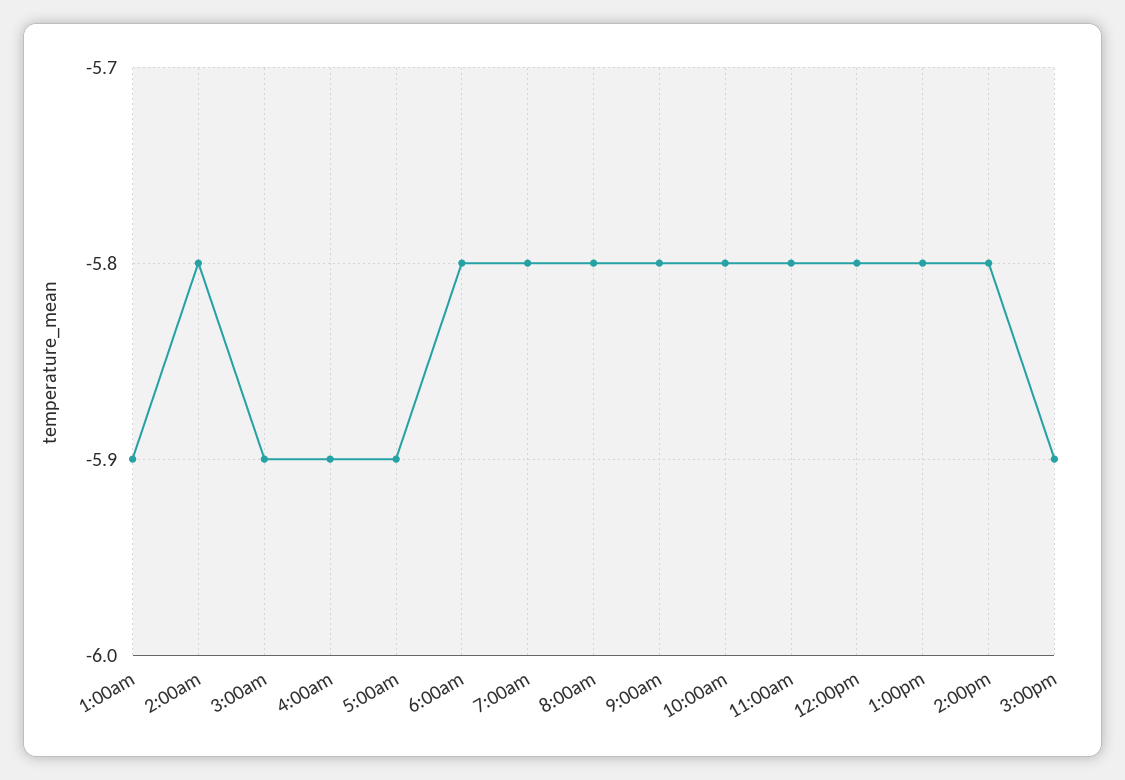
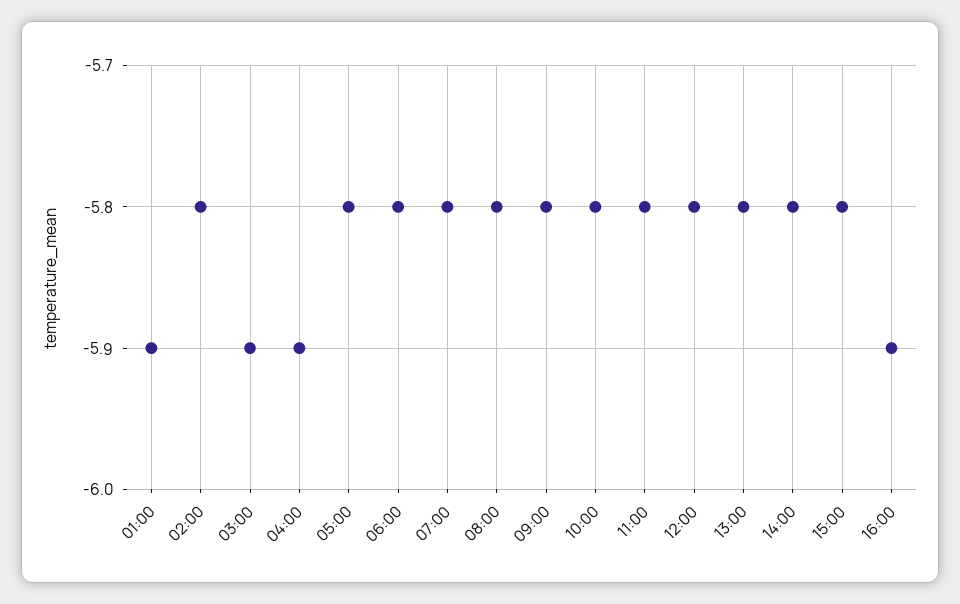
5:00am: -5.9 -> -5.8
3:00pm: -5.9 -> -5.8
16:00: none -> -5.9

